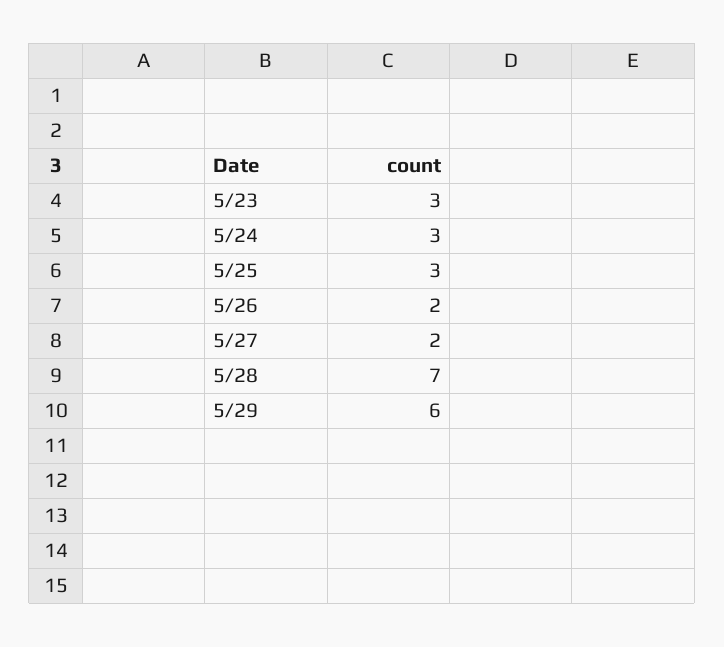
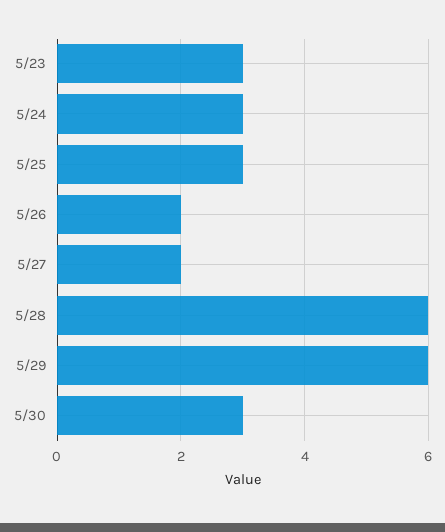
5/28: 7 -> 6
5/30: none -> 3

